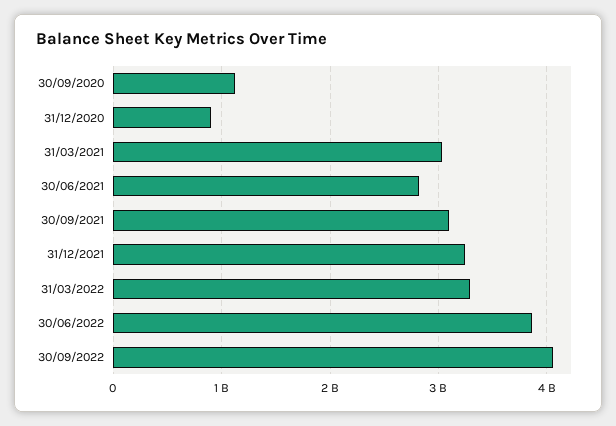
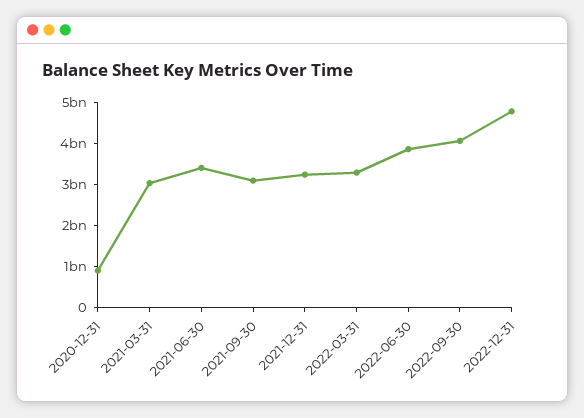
30/09/2020: 1100000000 -> none
30/06/2021: 2800000000 -> 3400000000
2022-12-31: none -> 4800000000

